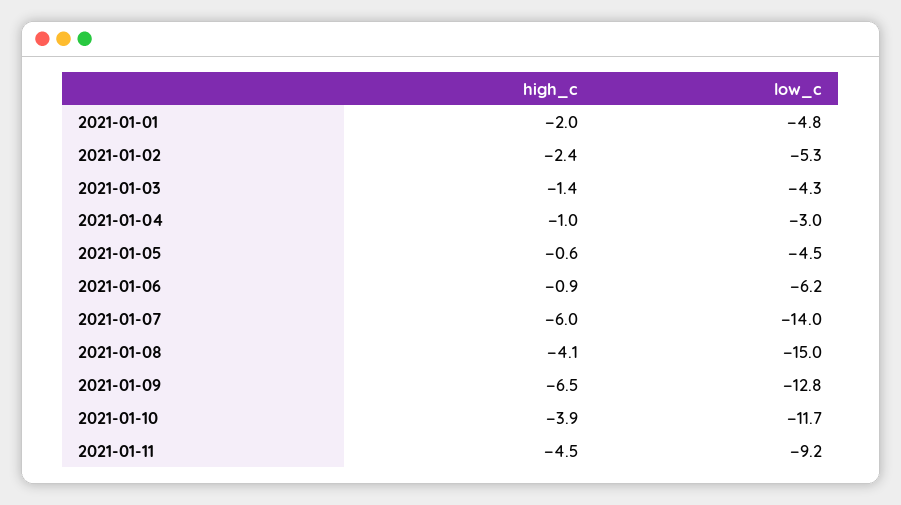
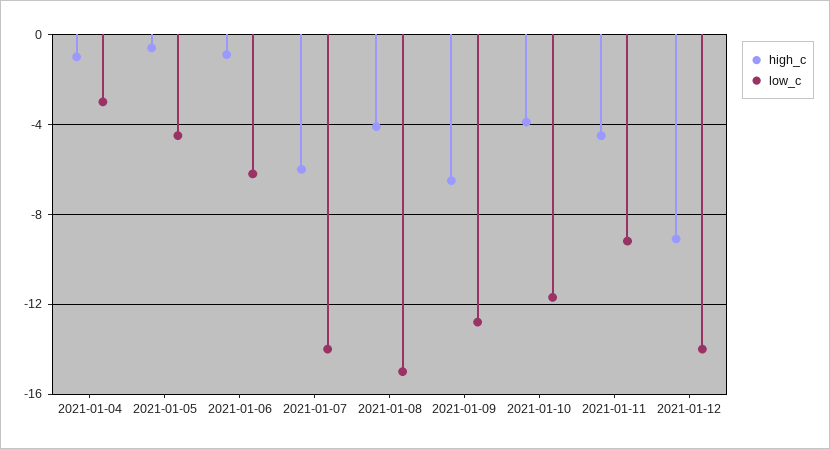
high_c, 2021-01-01: -2 -> none
low_c, 2021-01-01: -4.8 -> none
high_c, 2021-01-02: -2.4 -> none
low_c, 2021-01-02: -5.3 -> none
high_c, 2021-01-03: -1.4 -> none
low_c, 2021-01-03: -4.3 -> none
high_c, 2021-01-12: none -> -9
low_c, 2021-01-12: none -> -14

